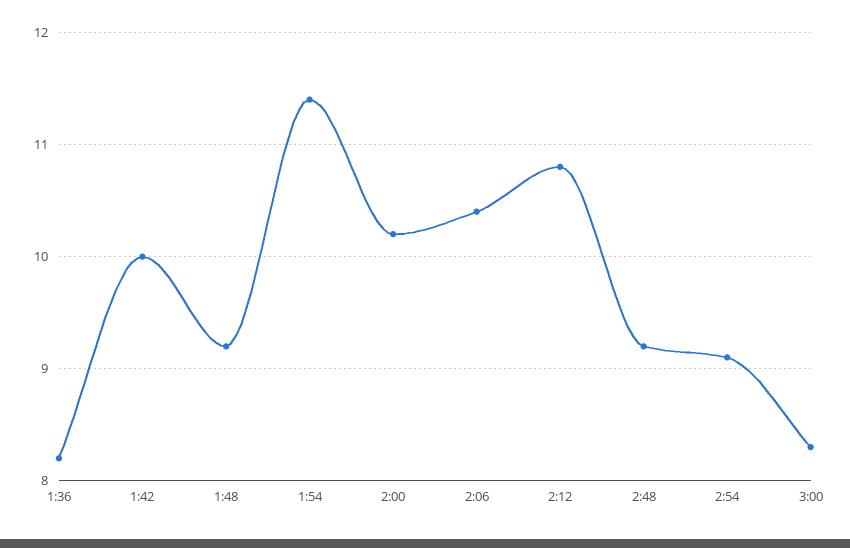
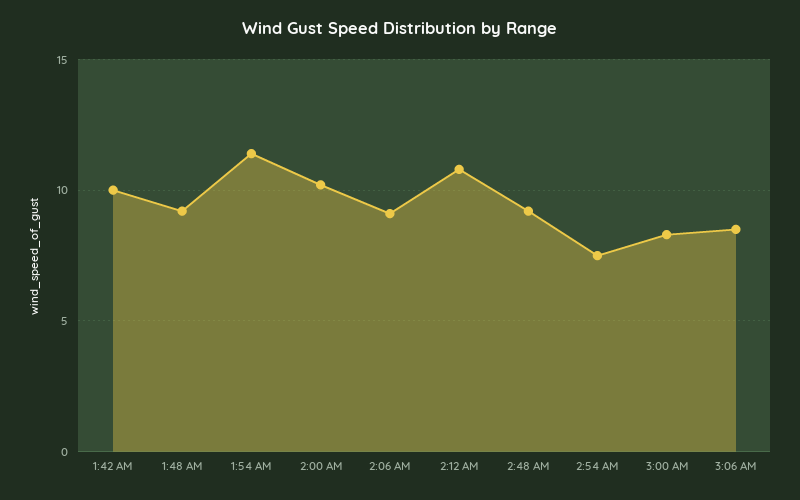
1:36: 8.2 -> none
2:06: 10.4 -> 9
2:54: 9.1 -> 7.5
3:06 AM: none -> 8.5

